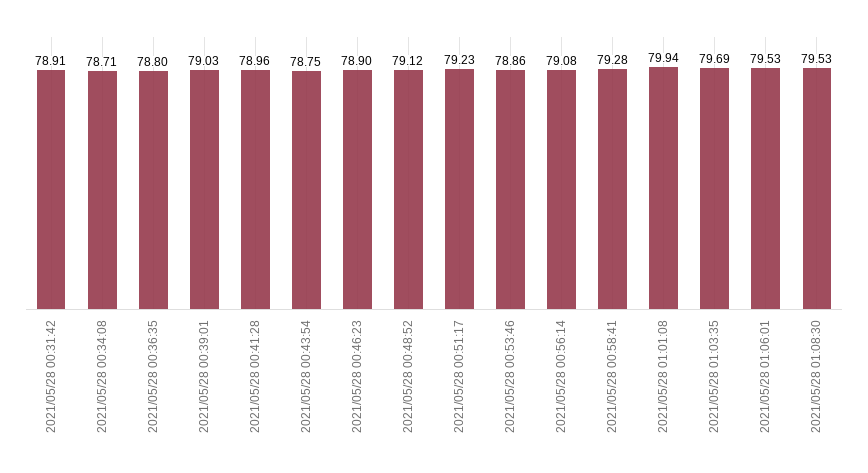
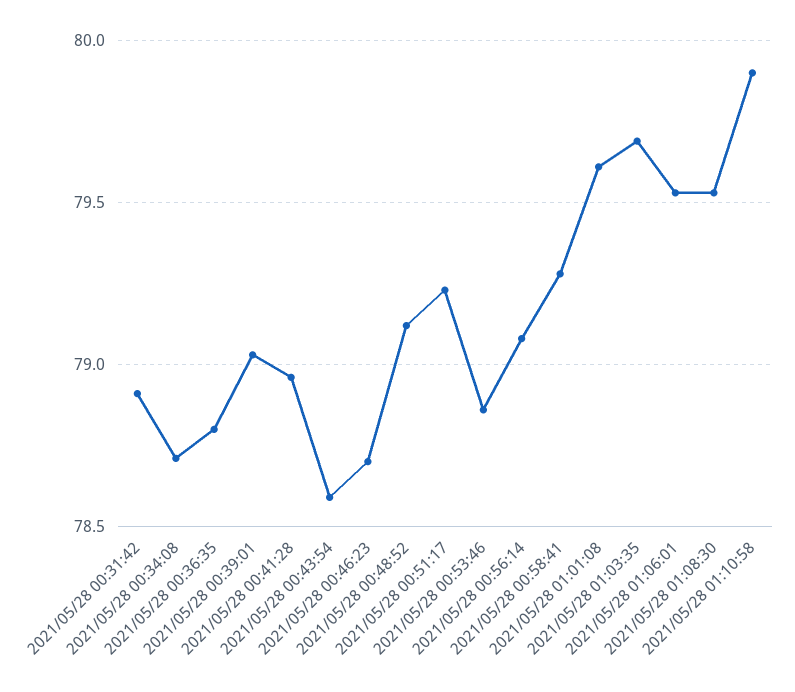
2021/05/28 00:43:54: 78.75 -> 78.6
2021/05/28 00:46:23: 78.9 -> 78.7
2021/05/28 01:01:08: 79.94 -> 79.6
2021/05/28 01:10:58: none -> 79.9

